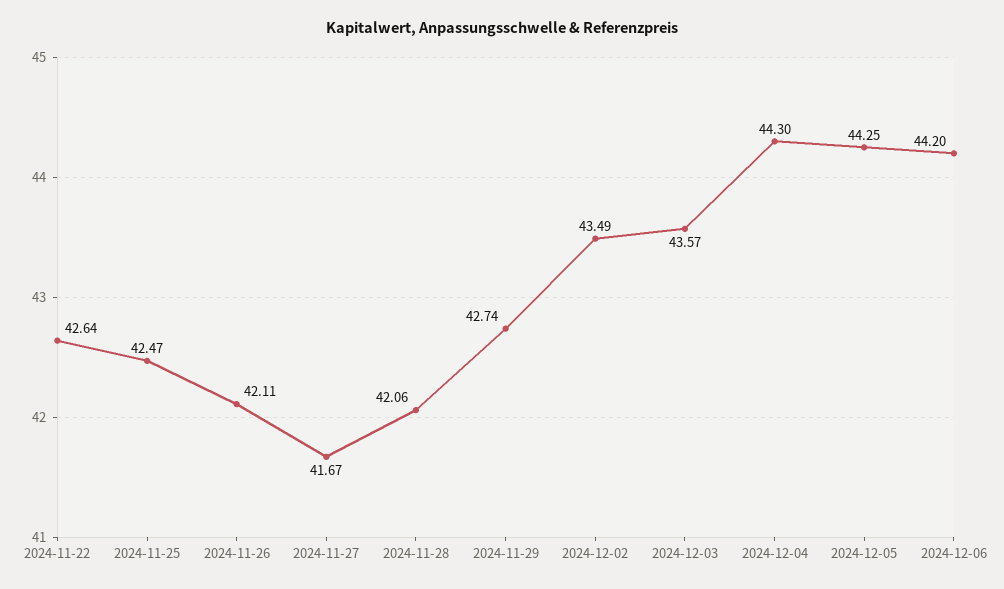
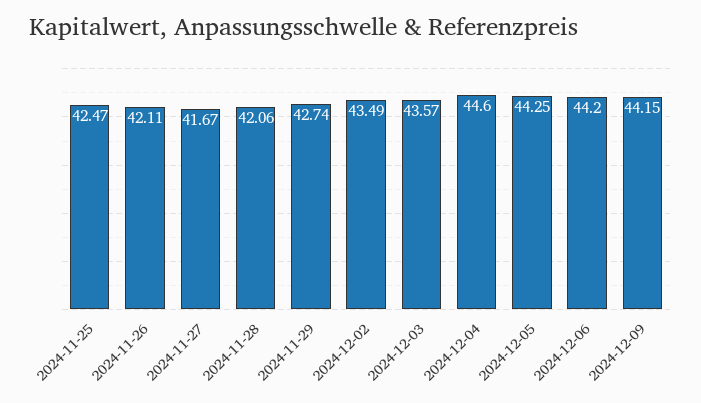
2024-11-22: 42.64 -> none
2024-12-04: 44.3 -> 44.6
2024-12-09: none -> 44.15

